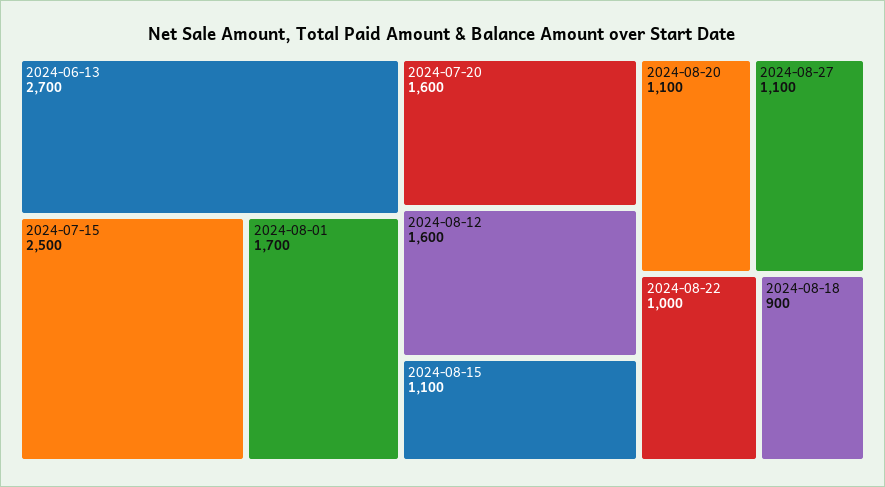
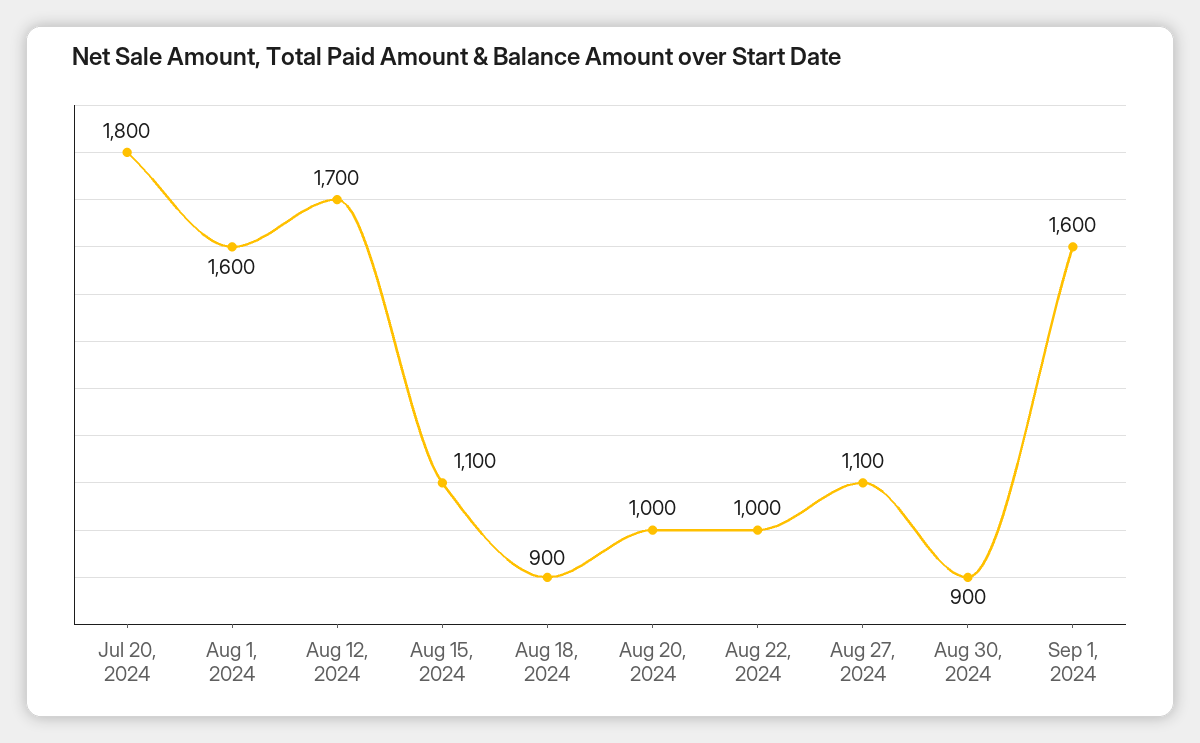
2024-06-13: 2700 -> none
2024-07-15: 2500 -> none
2024-08-01: 1700 -> 1600
2024-07-20: 1600 -> 1800
2024-08-12: 1600 -> 1700
2024-08-20: 1100 -> 1000
Aug 30, 2024: none -> 900
Sep 1, 2024: none -> 1600

